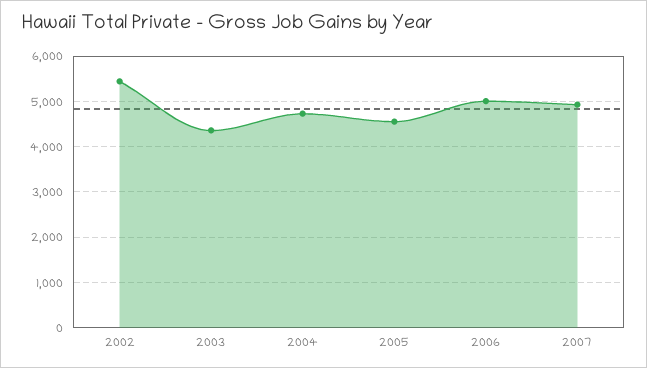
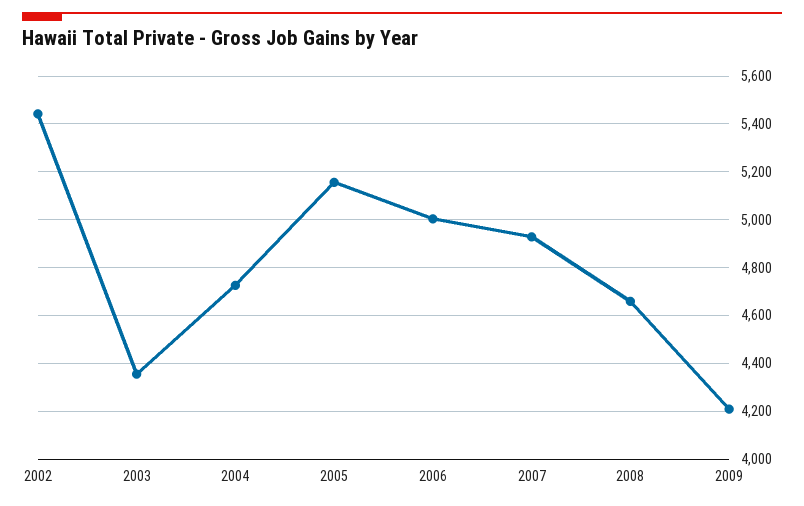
2005: 4600 -> 5150
2008: none -> 4650
2009: none -> 4200

